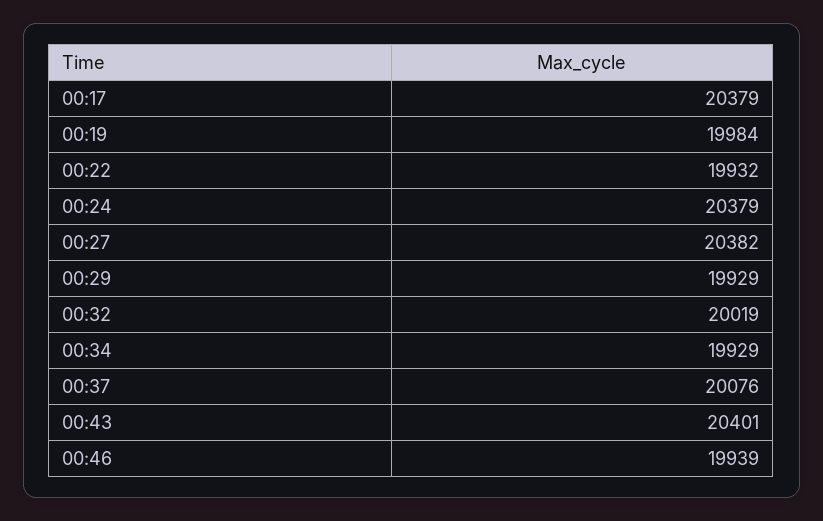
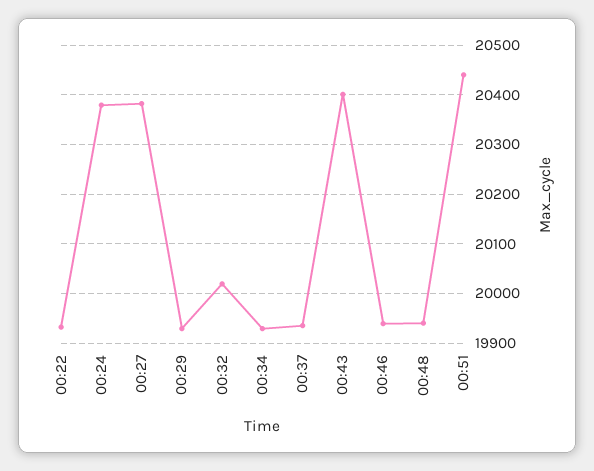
00:17: 20379 -> none
00:19: 19984 -> none
00:37: 20076 -> 19940
00:48: none -> 19940
00:51: none -> 20440

